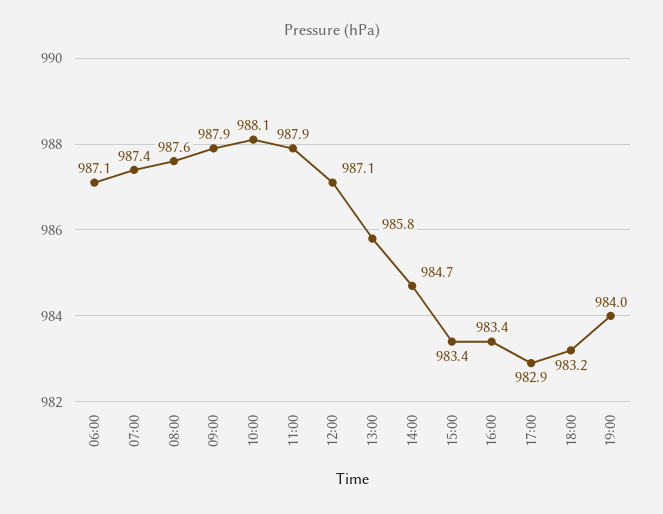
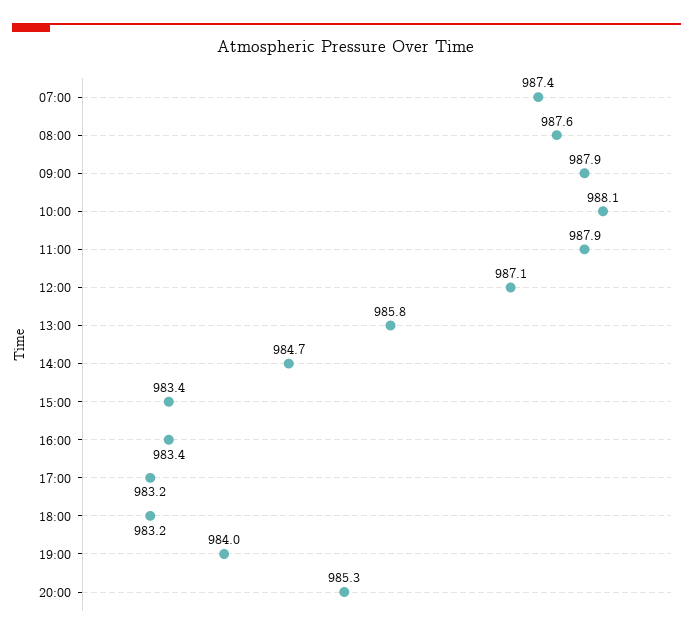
06:00: 987.1 -> none
17:00: 982.9 -> 983.2
20:00: none -> 985.3

